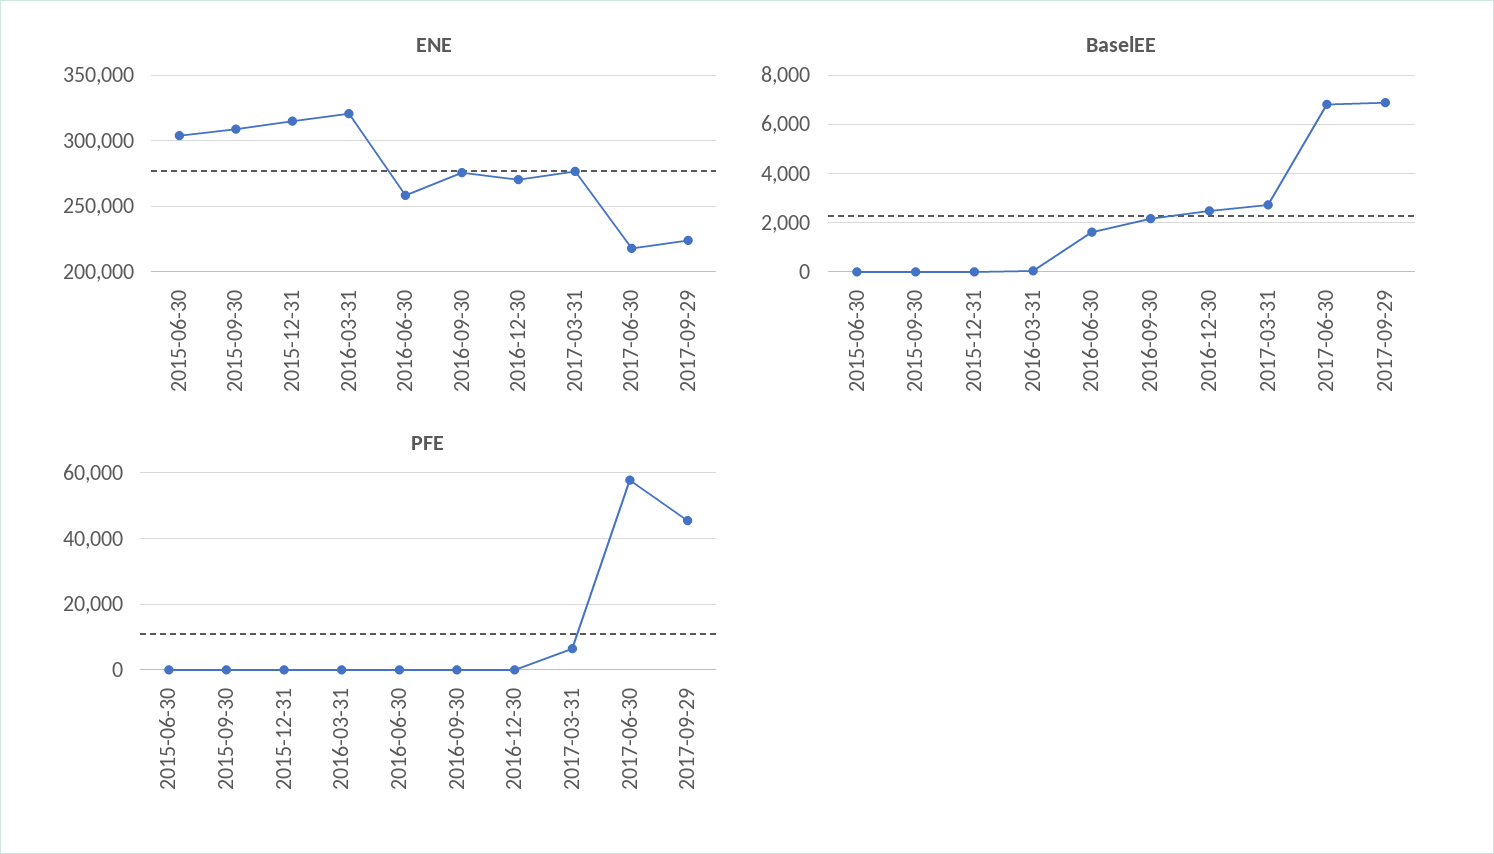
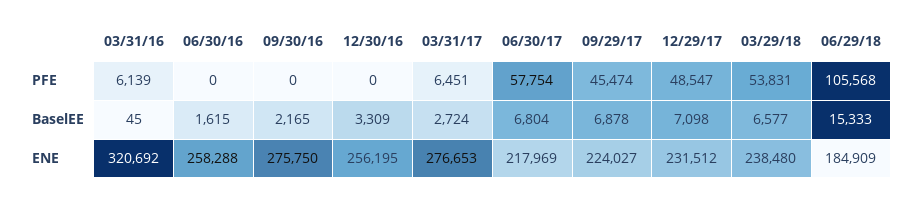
ENE, 2015-06-30: 305000 -> none
ENE, 2015-09-30: 310000 -> none
ENE, 2015-12-31: 315000 -> none
ENE, 2016-12-30: 270000 -> 256195
BaselEE, 2015-06-30: 0 -> none
BaselEE, 2015-09-30: 0 -> none
BaselEE, 2015-12-31: 0 -> none
BaselEE, 2016-12-30: 2500 -> 3309
PFE, 2015-06-30: 0 -> none
PFE, 2015-09-30: 0 -> none
PFE, 2015-12-31: 0 -> none
PFE, 2016-03-31: 0 -> 6139
PFE, 12/29/17: none -> 48547
PFE, 03/29/18: none -> 53831
PFE, 06/29/18: none -> 105568
BaselEE, 12/29/17: none -> 7098
BaselEE, 03/29/18: none -> 6577
BaselEE, 06/29/18: none -> 15333
ENE, 12/29/17: none -> 231512
ENE, 03/29/18: none -> 238480
ENE, 06/29/18: none -> 184909

